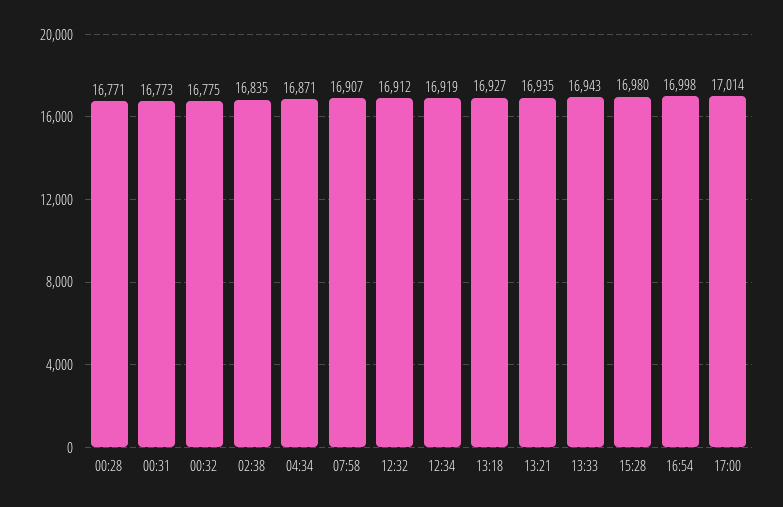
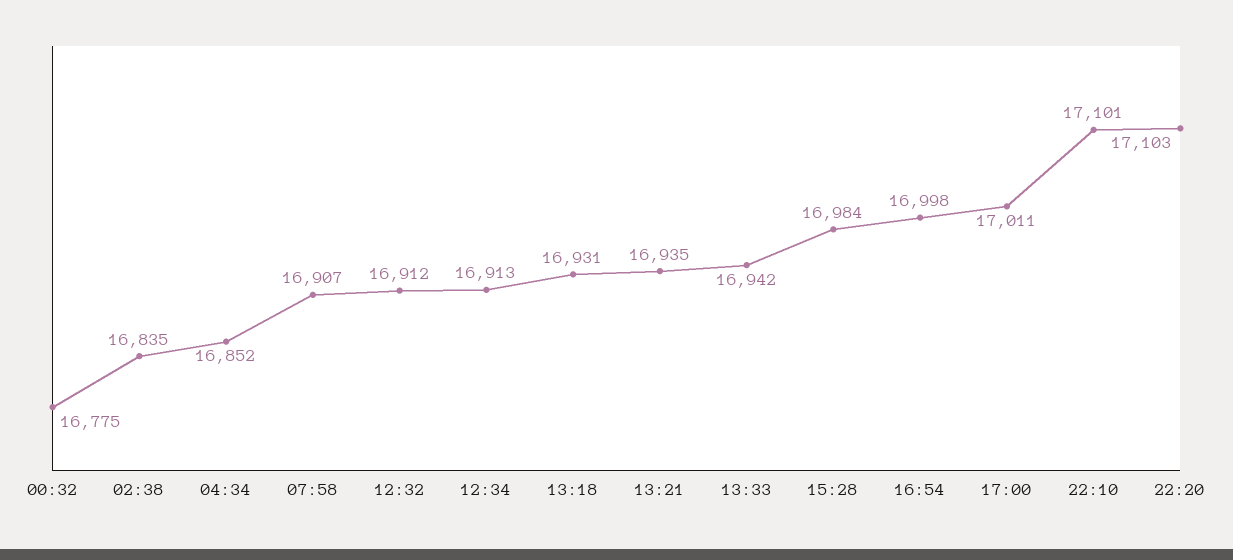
00:28: 16771 -> none
00:31: 16773 -> none
04:34: 16871 -> 16852
12:34: 16919 -> 16913
13:18: 16927 -> 16931
13:33: 16943 -> 16942
15:28: 16980 -> 16984
17:00: 17014 -> 17011
22:10: none -> 17101
22:20: none -> 17103

